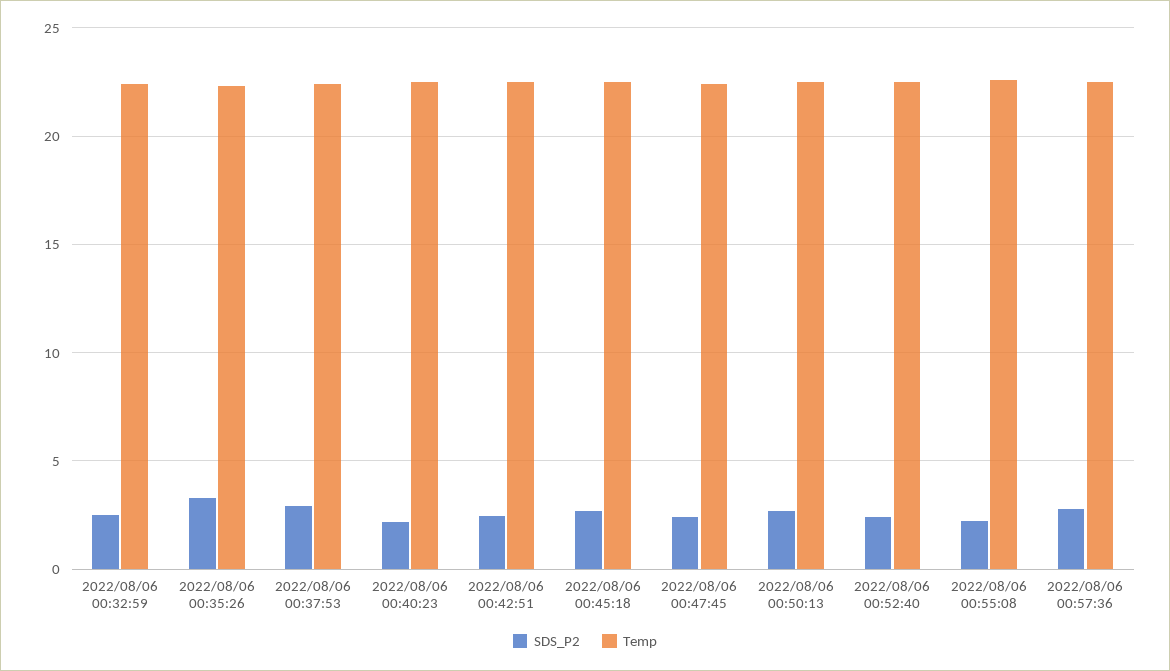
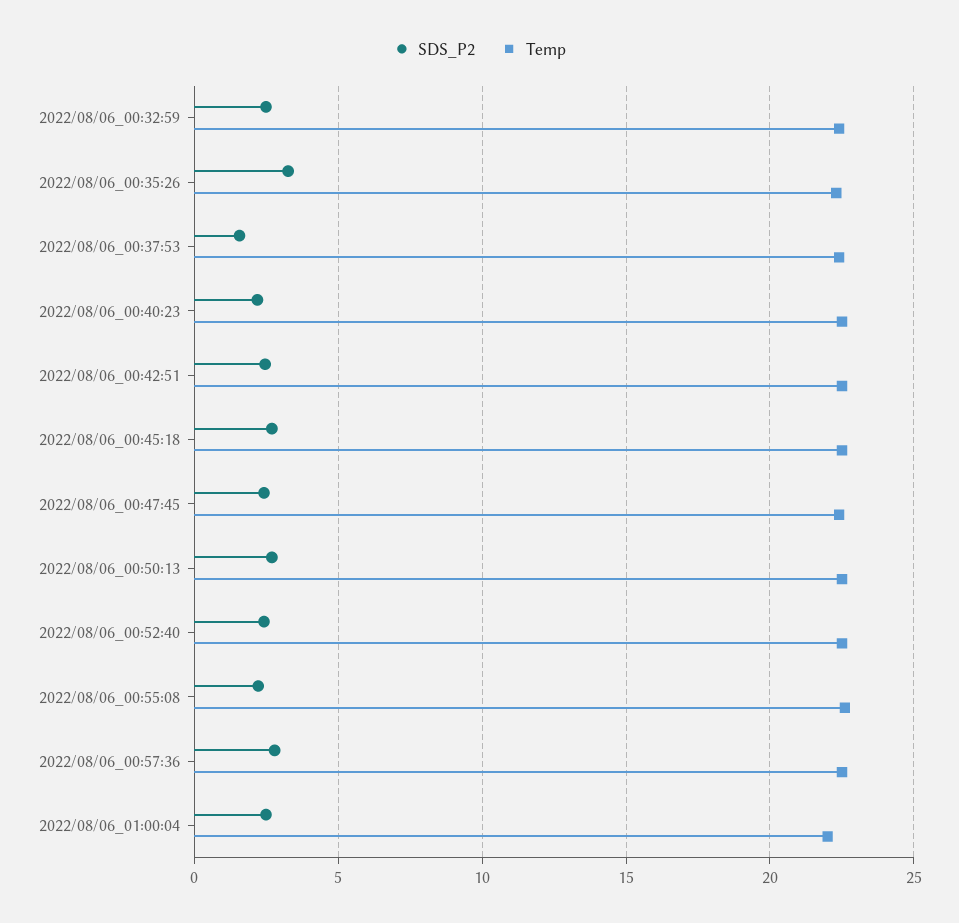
SDS_P2, 2022/08/06 00:37:53: 3 -> 1.5
SDS_P2, 2022/08/06_01:00:04: none -> 2.5
Temp, 2022/08/06_01:00:04: none -> 22

